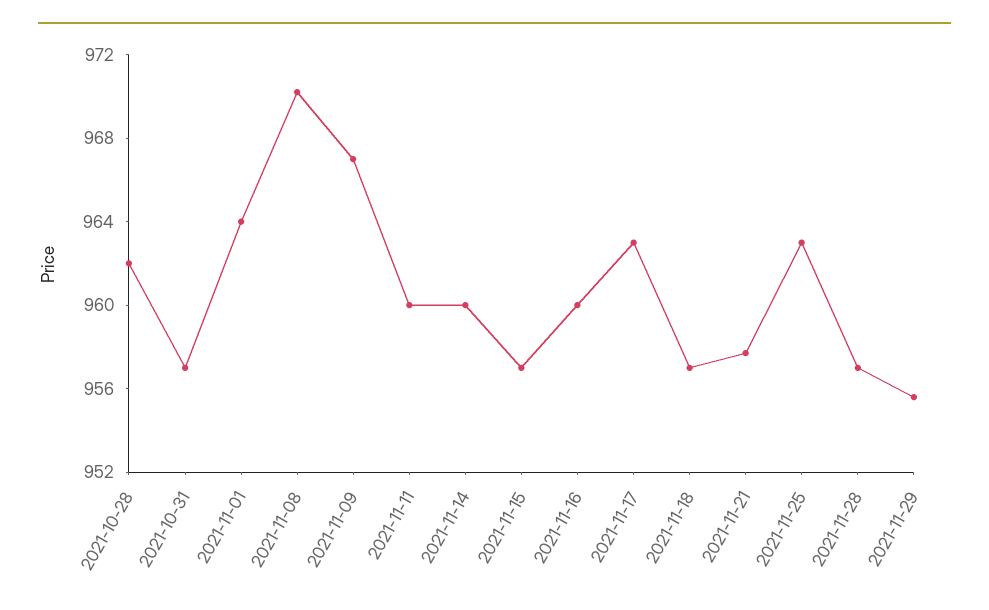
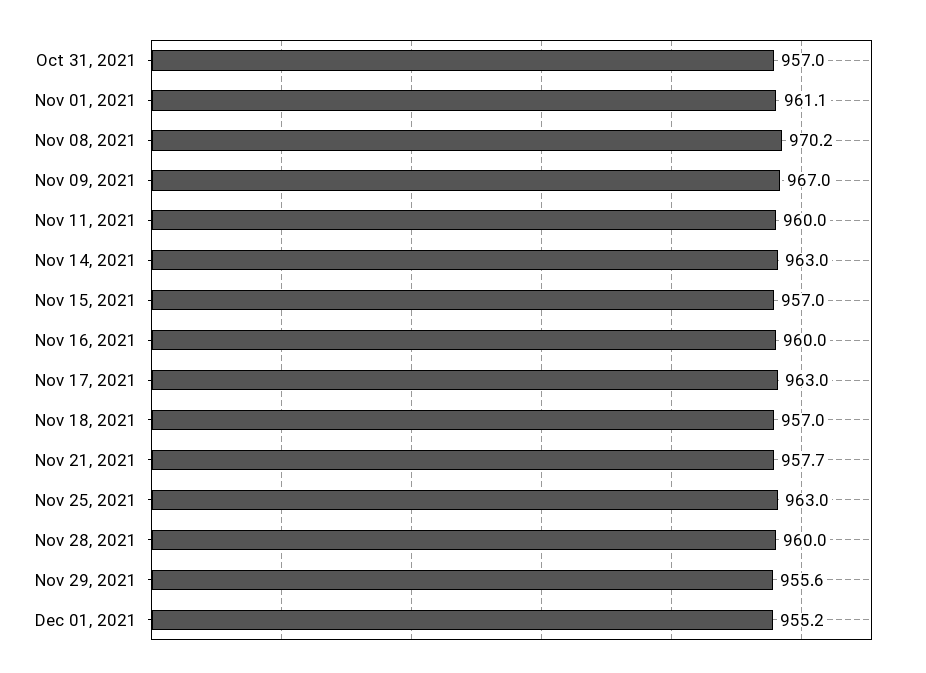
2021-10-28: 962 -> none
2021-11-01: 964 -> 961.1
2021-11-14: 960 -> 963
2021-11-28: 957 -> 960
Dec 01, 2021: none -> 955.2

